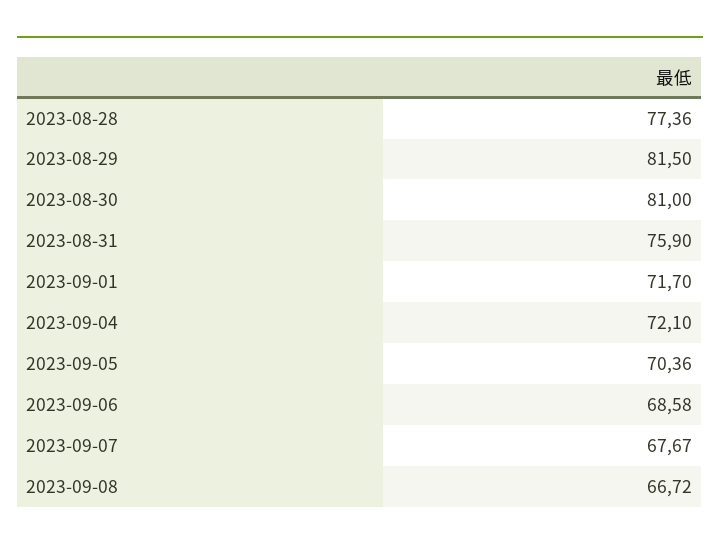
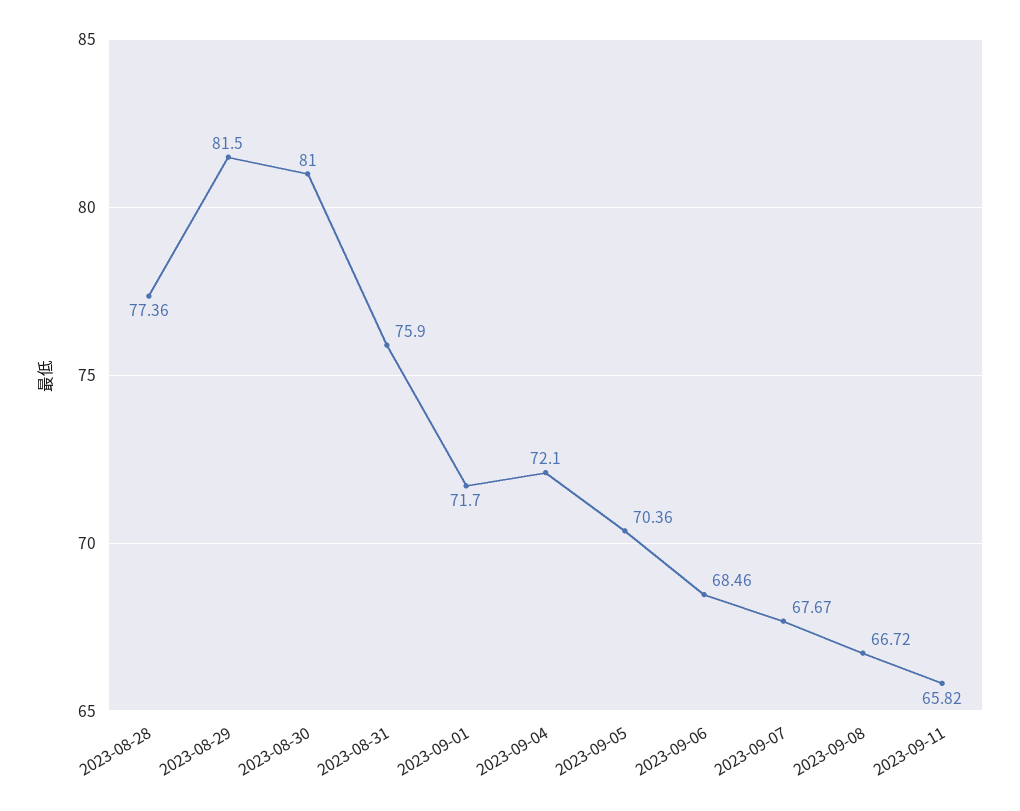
2023-09-06: 68.58 -> 68.46
2023-09-11: none -> 65.82

